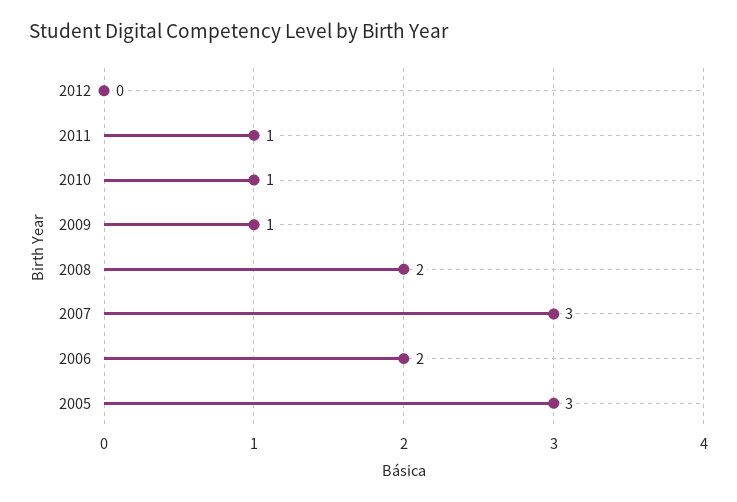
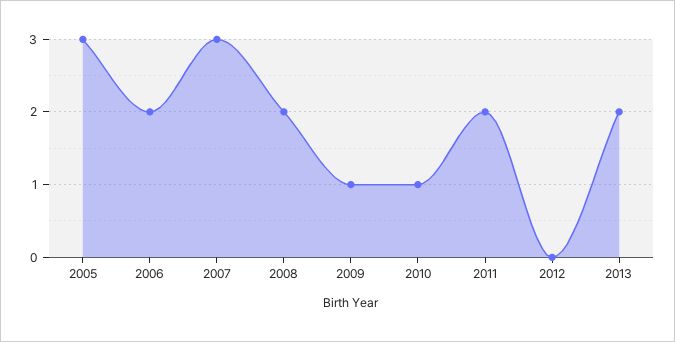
2011: 1 -> 2
2013: none -> 2

